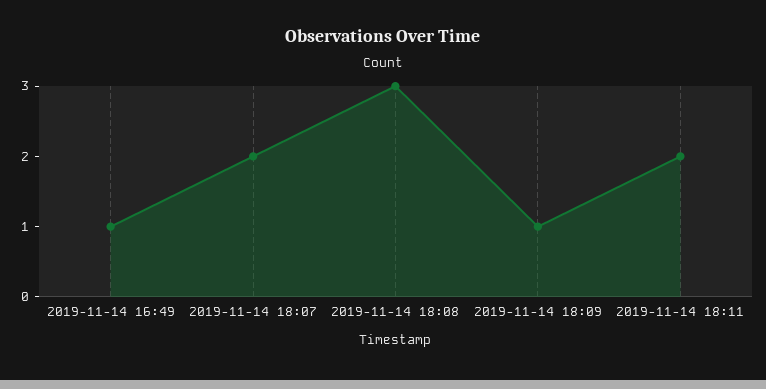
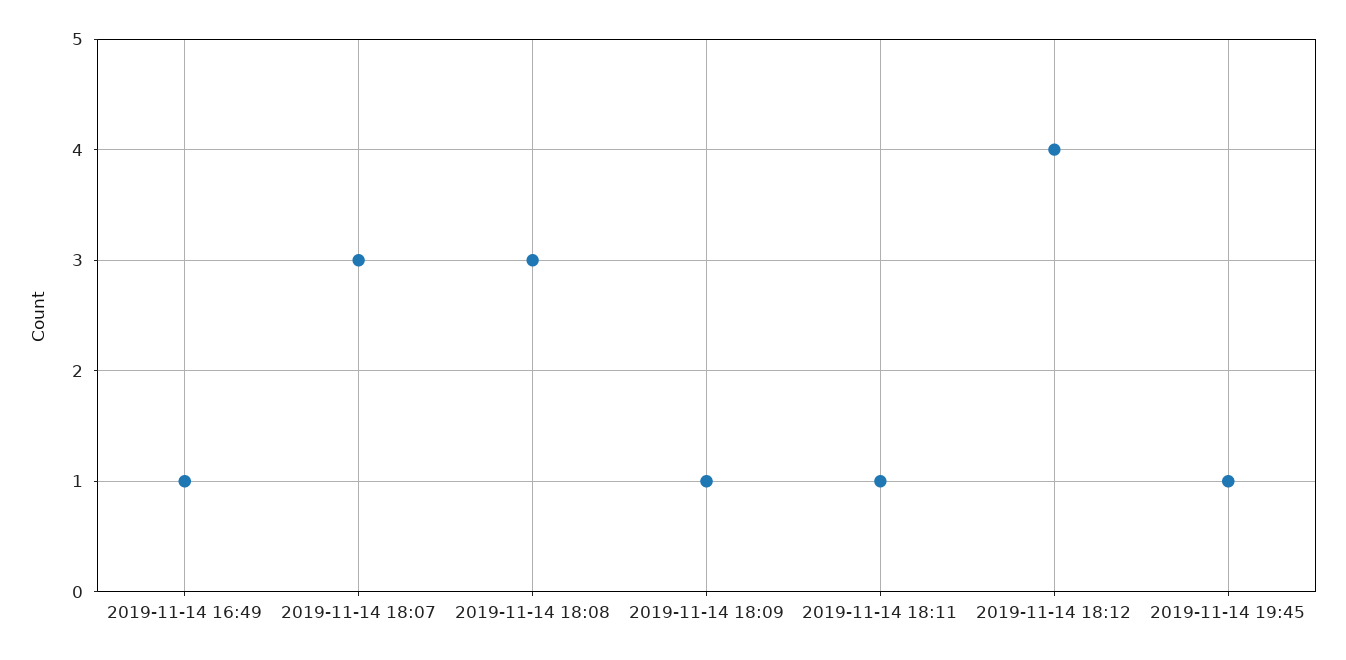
2019-11-14 18:07: 2 -> 3
2019-11-14 18:11: 2 -> 1
2019-11-14 18:12: none -> 4
2019-11-14 19:45: none -> 1

